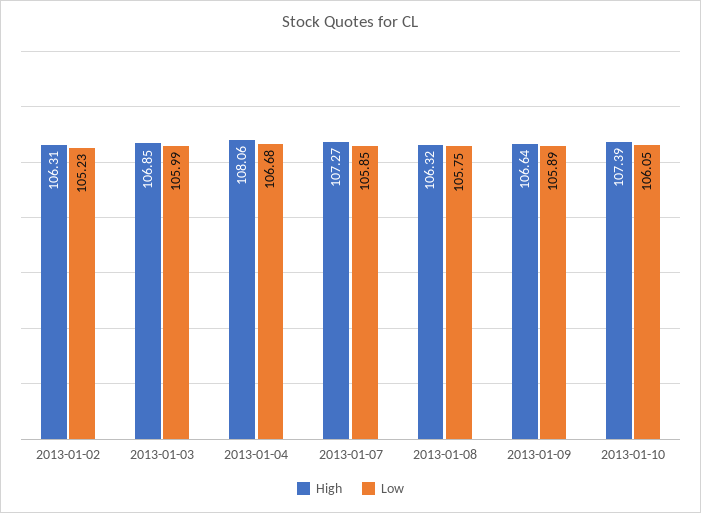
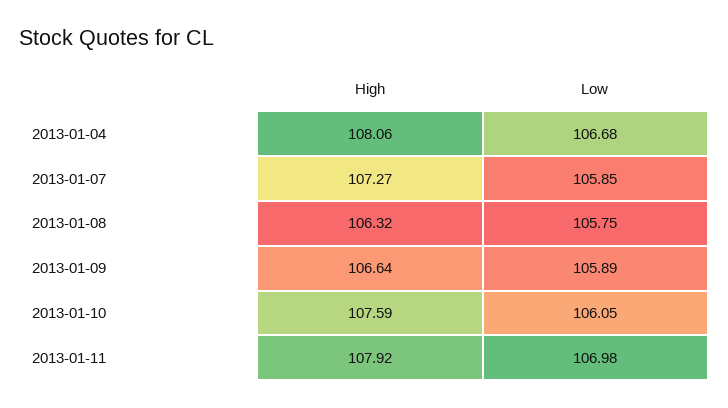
High, 2013-01-02: 106.31 -> none
Low, 2013-01-02: 105.23 -> none
High, 2013-01-03: 106.85 -> none
Low, 2013-01-03: 105.99 -> none
High, 2013-01-10: 107.39 -> 107.59
High, 2013-01-11: none -> 107.92
Low, 2013-01-11: none -> 106.98

